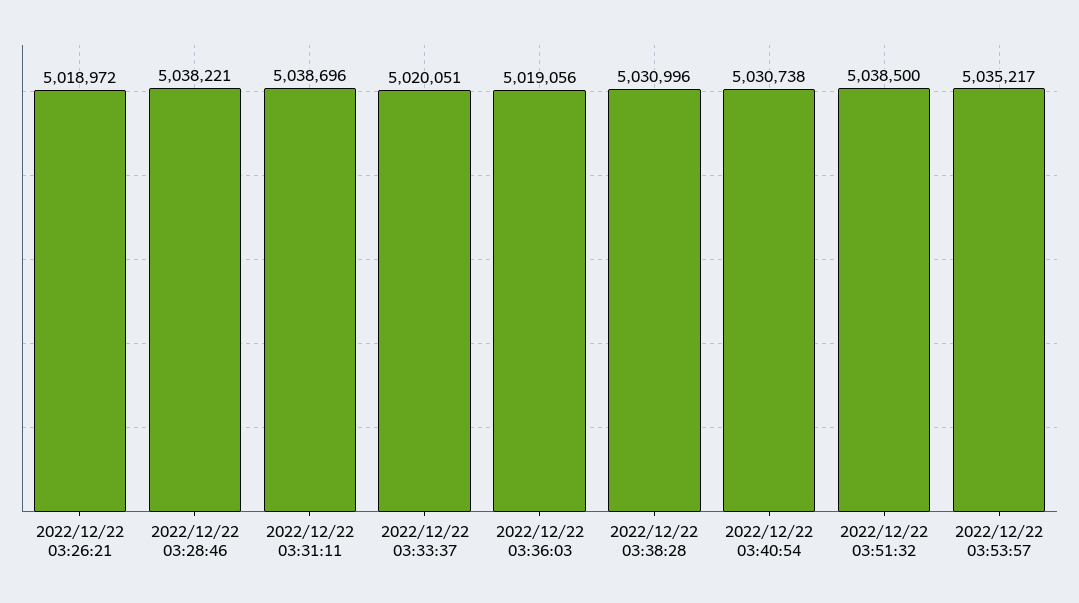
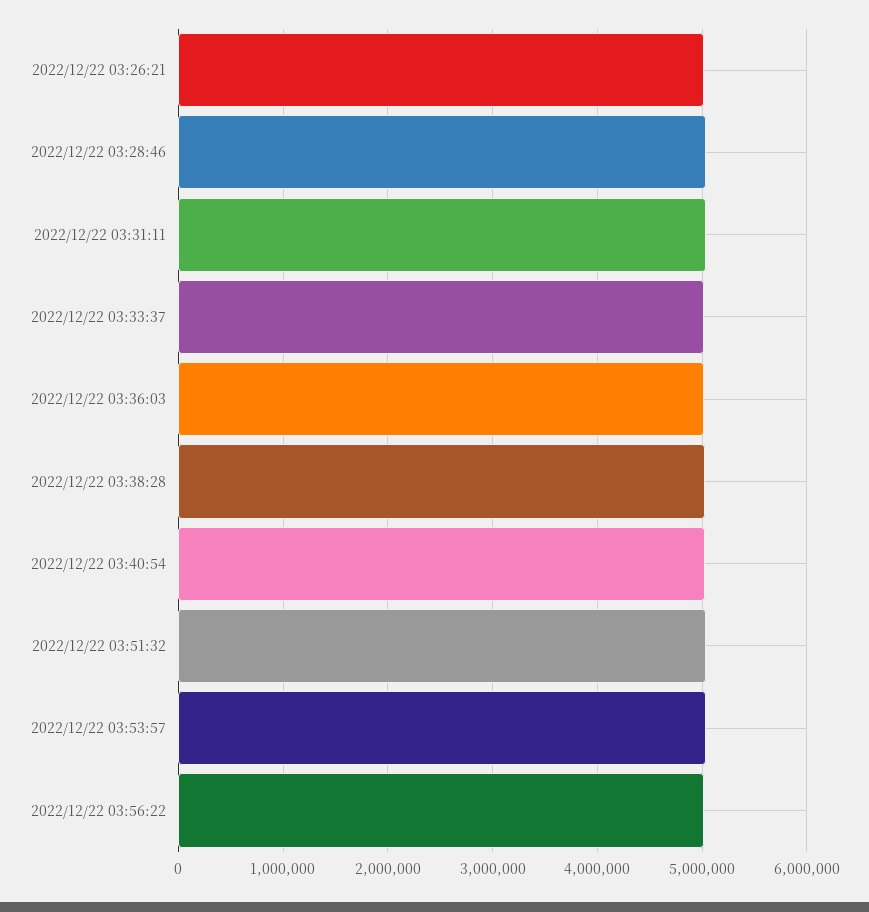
2022/12/22 03:56:22: none -> 5000000

